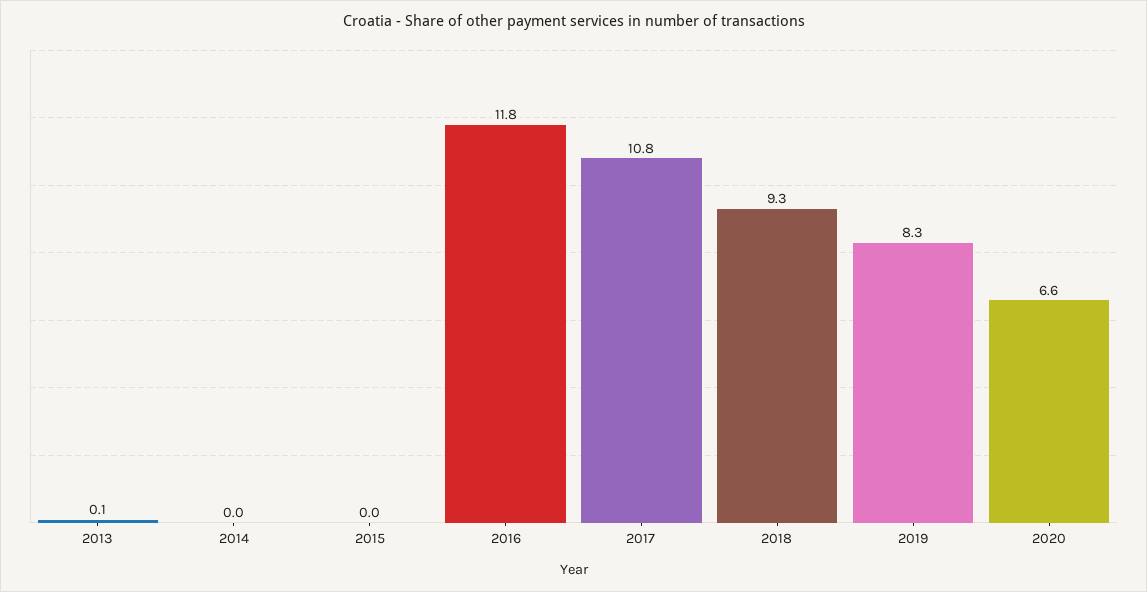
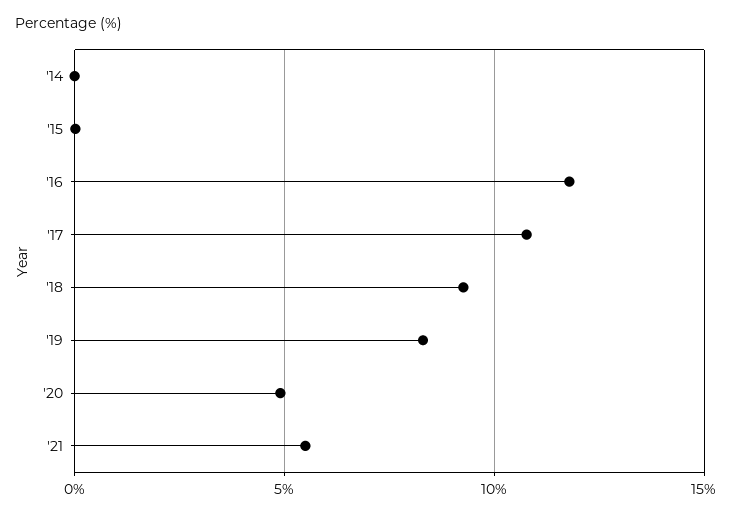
2013: 0.1 -> none
2020: 6.6 -> 5
'21: none -> 5.5

